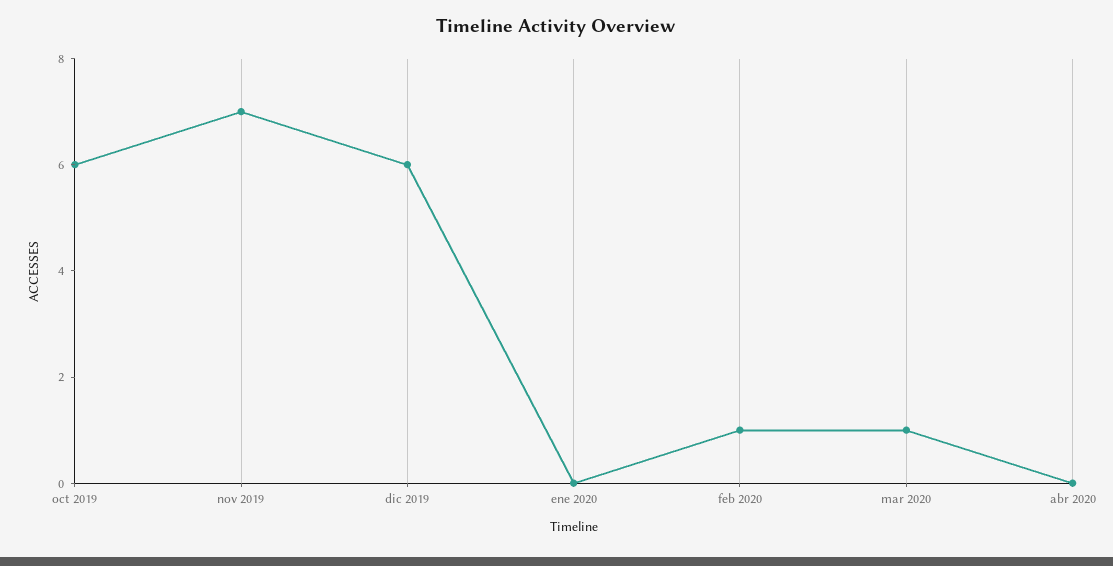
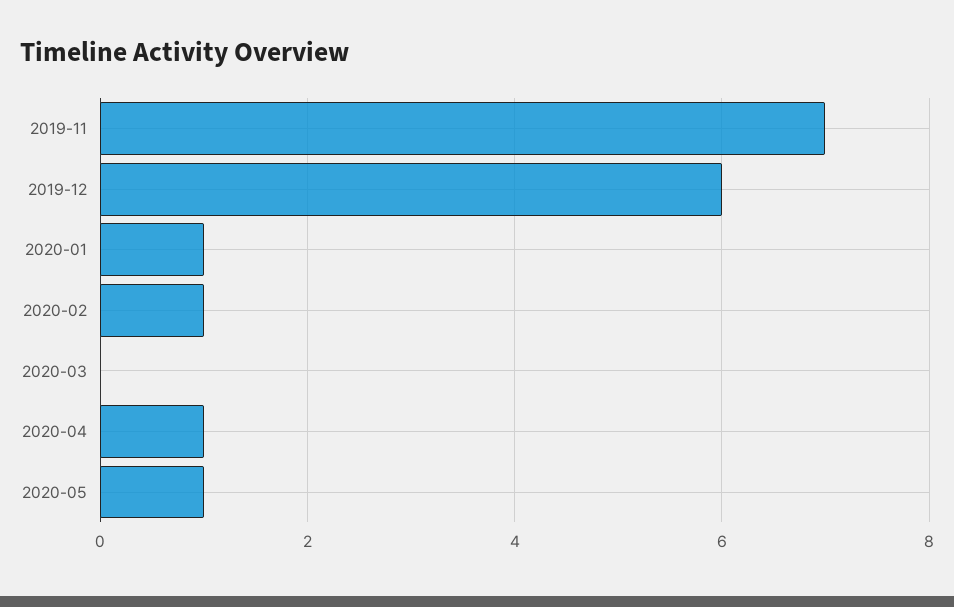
oct 2019: 6 -> none
ene 2020: 0 -> 1
mar 2020: 1 -> 0
abr 2020: 0 -> 1
2020-05: none -> 1

